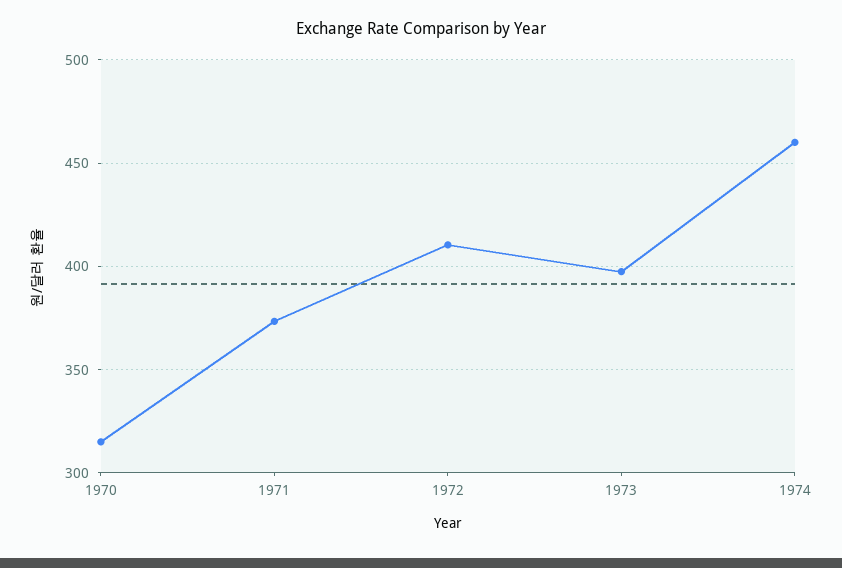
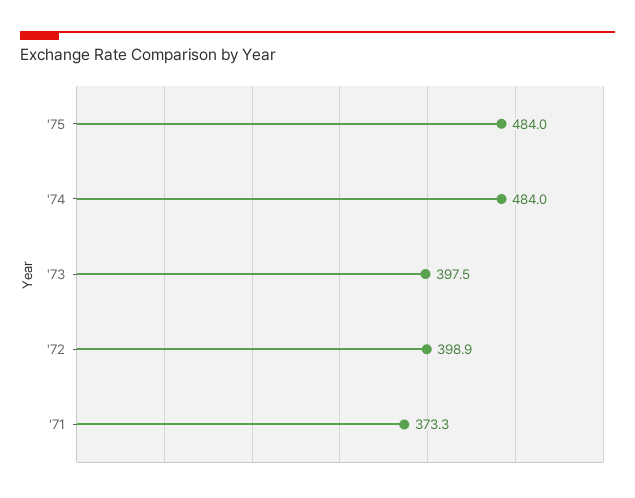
1970: 315 -> none
1972: 410 -> 398.9
1974: 460 -> 484
'75: none -> 484

